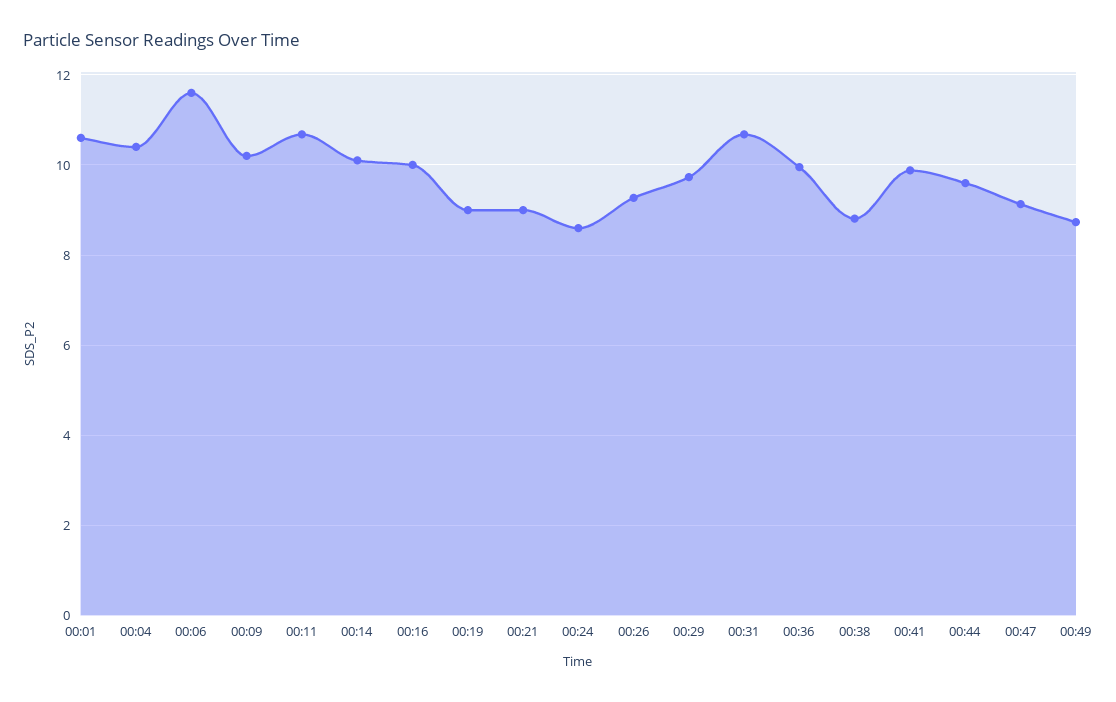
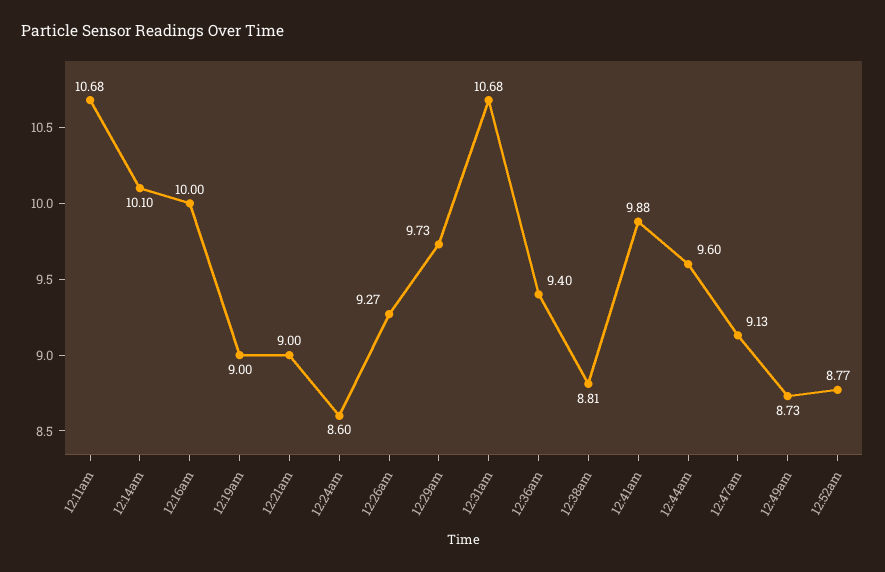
00:01: 10.6 -> none
00:04: 10.4 -> none
00:06: 11.6 -> none
00:09: 10.2 -> none
00:36: 10 -> 9.4
12:52am: none -> 8.77

